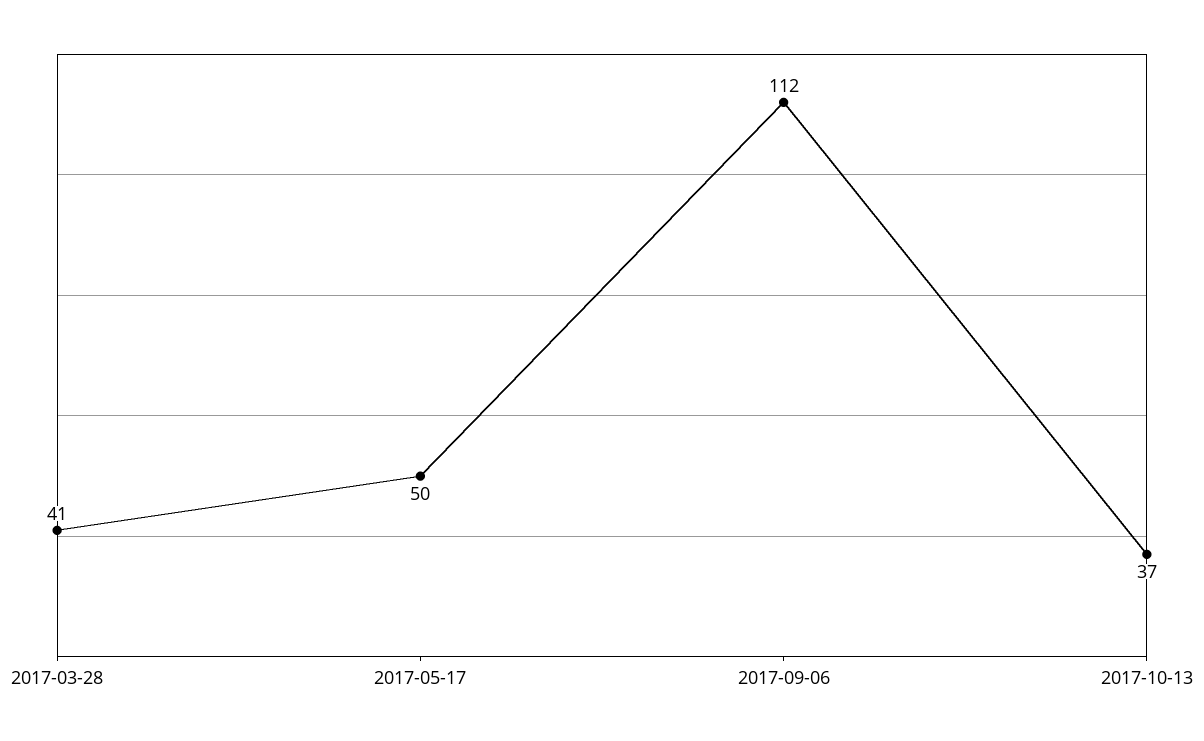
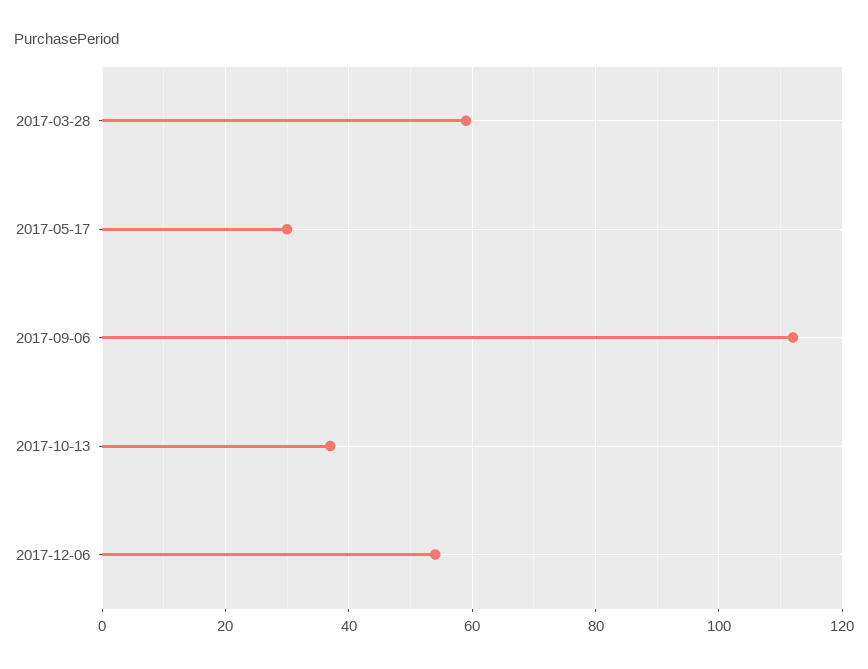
2017-03-28: 41 -> 60
2017-05-17: 50 -> 30
2017-12-06: none -> 55

